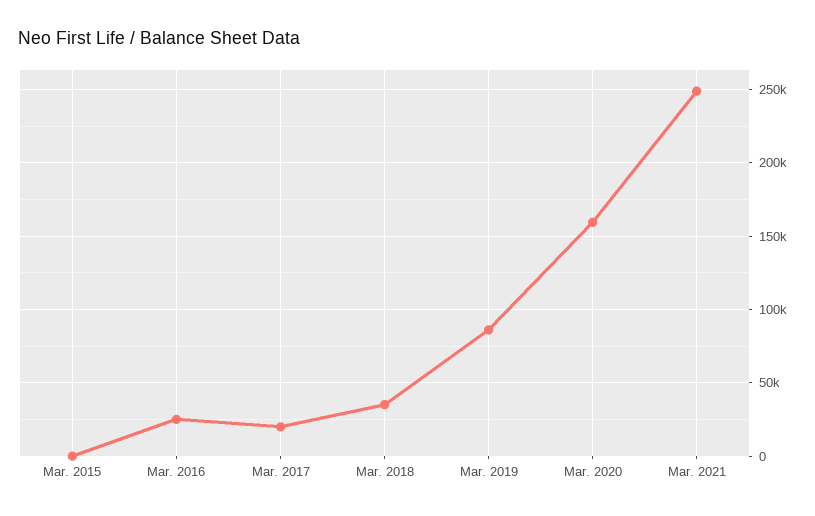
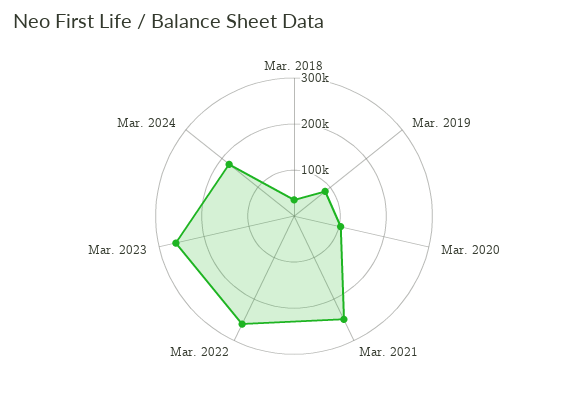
Mar. 2015: 0 -> none
Mar. 2016: 25000 -> none
Mar. 2017: 20000 -> none
Mar. 2020: 160000 -> 100000
Mar. 2022: none -> 260000
Mar. 2023: none -> 260000
Mar. 2024: none -> 180000

